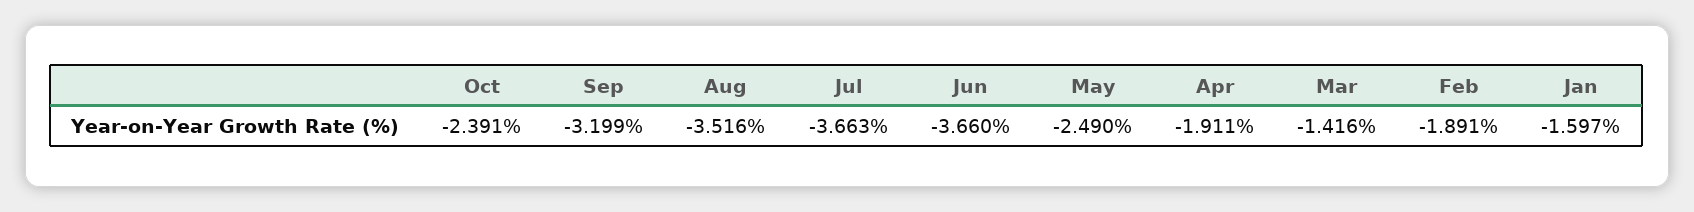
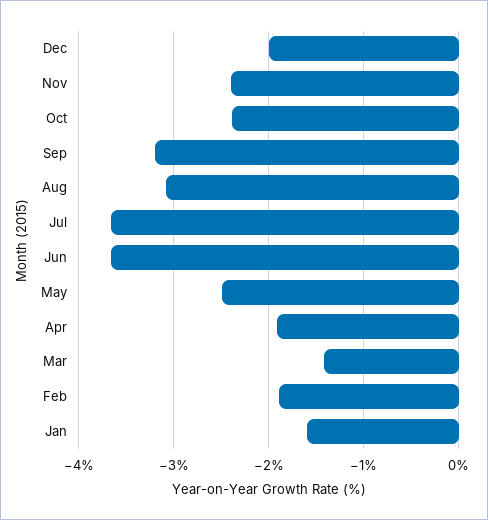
Aug: -3.516 -> -3.1
Dec: none -> -2
Nov: none -> -2.4

